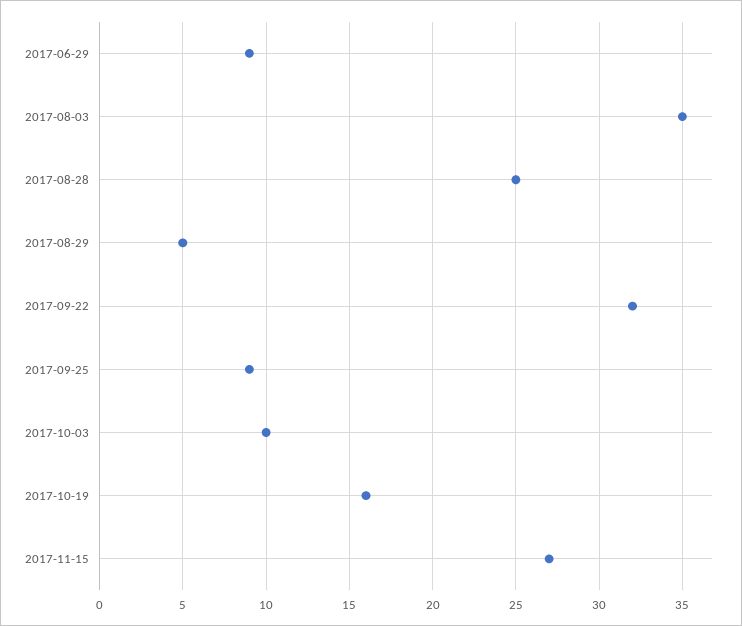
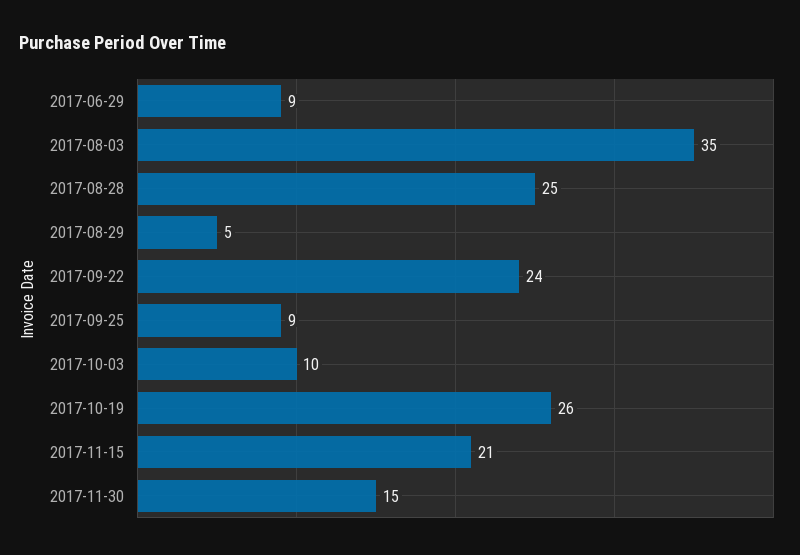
2017-09-22: 32 -> 24
2017-10-19: 16 -> 26
2017-11-15: 27 -> 21
2017-11-30: none -> 15

